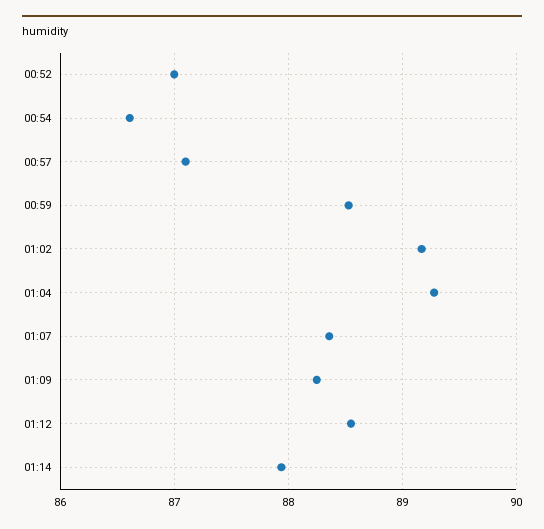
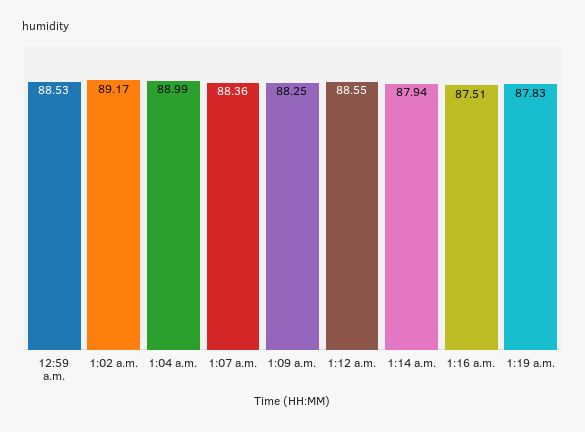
00:52: 87 -> none
00:54: 86.6 -> none
00:57: 87.1 -> none
01:04: 89.3 -> 88.99
1:16 a.m.: none -> 87.51
1:19 a.m.: none -> 87.83

